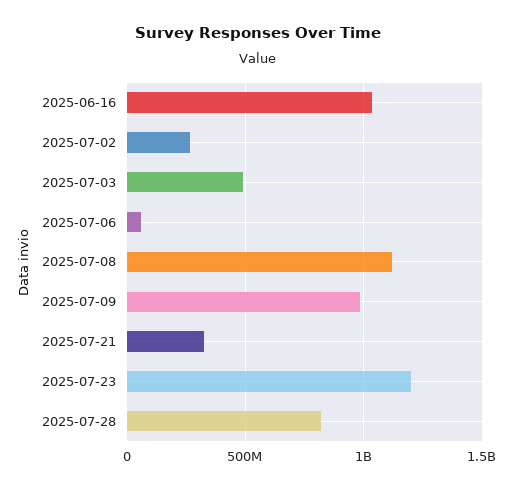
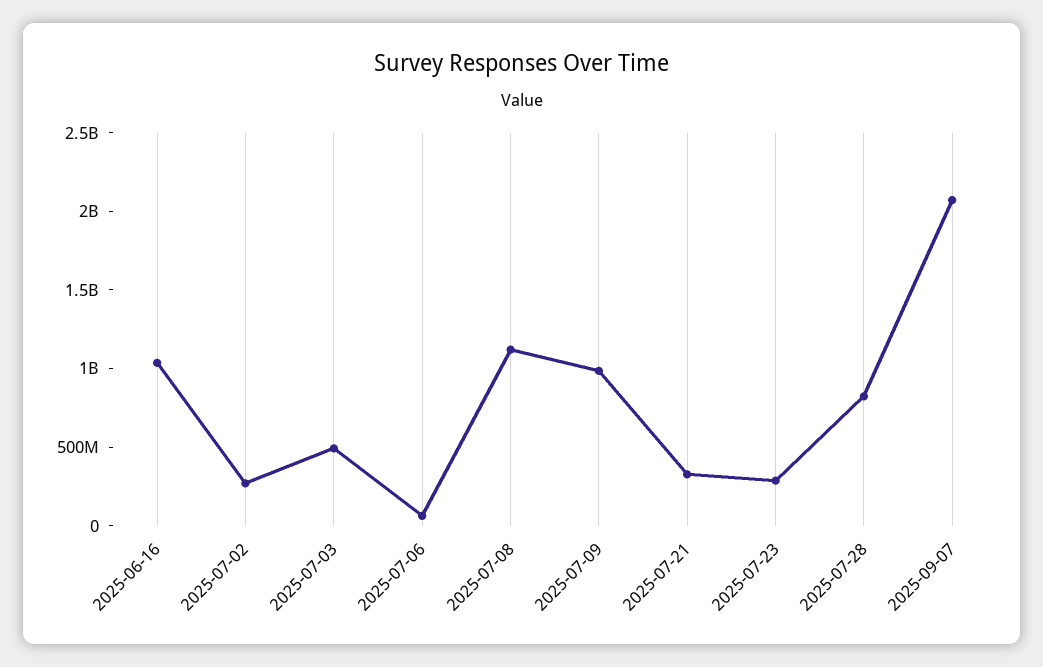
2025-07-23: 1200000000 -> 300000000
2025-09-07: none -> 2100000000

